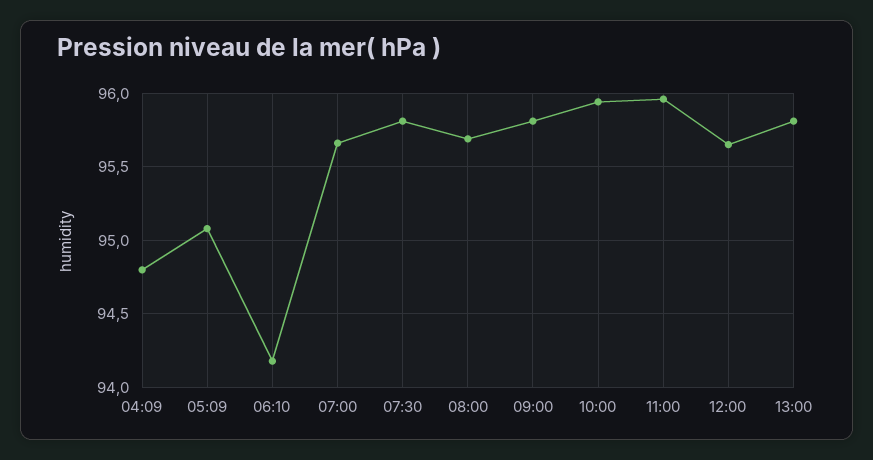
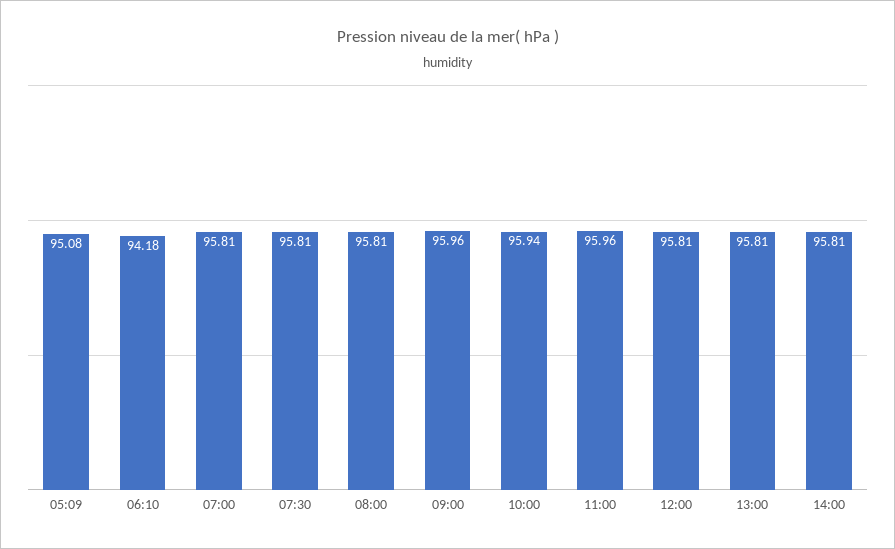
04:09: 94.8 -> none
07:00: 95.65 -> 95.81
08:00: 95.7 -> 95.81
09:00: 95.8 -> 95.96
12:00: 95.65 -> 95.81
14:00: none -> 95.81

